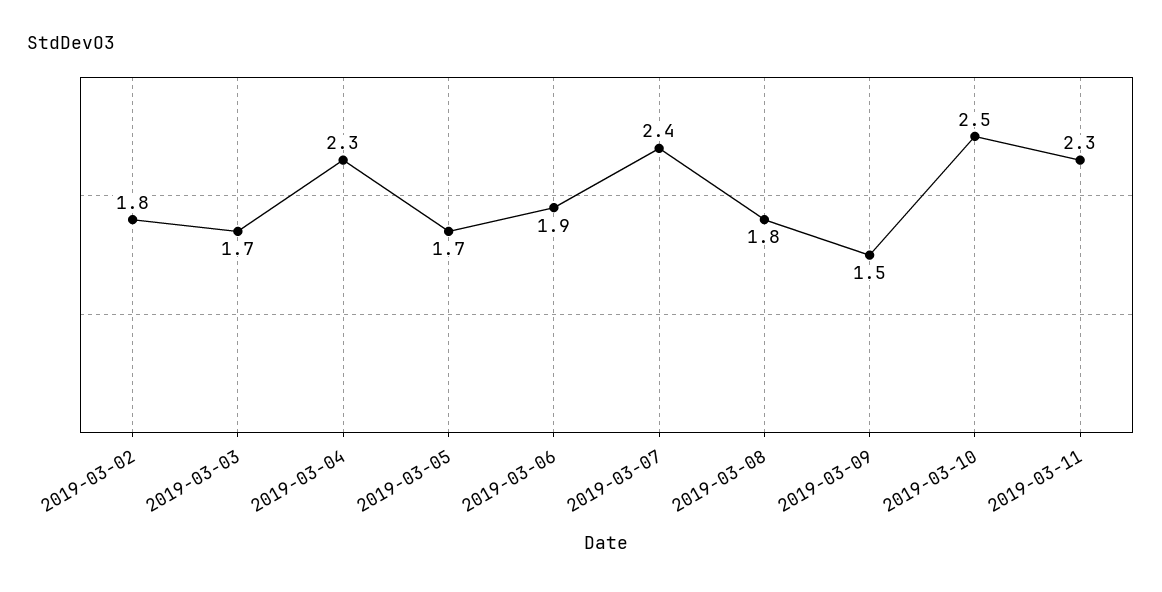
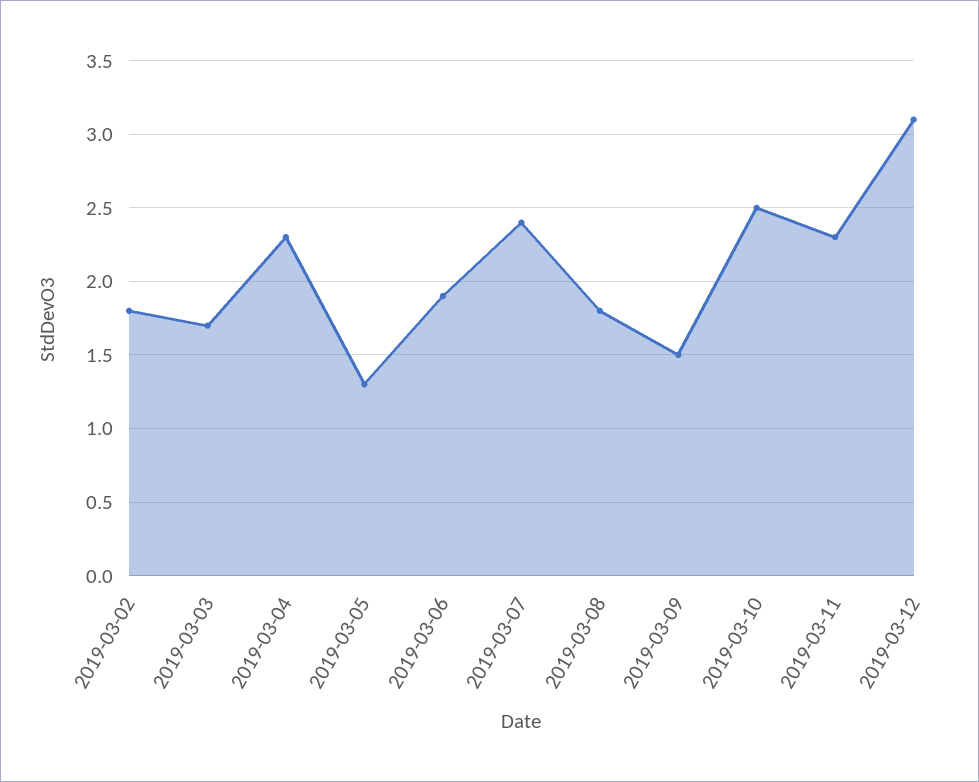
2019-03-05: 1.7 -> 1.3
2019-03-12: none -> 3.1

